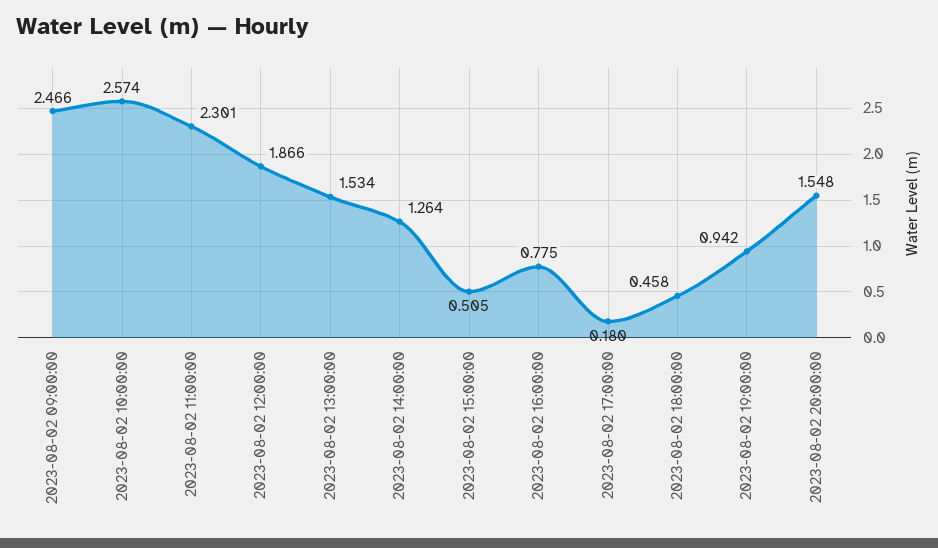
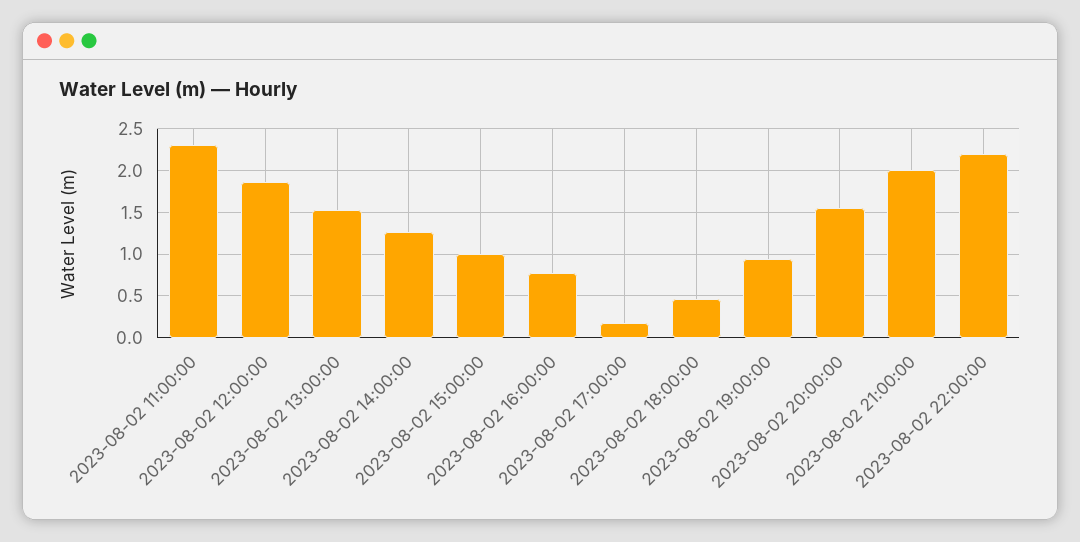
2023-08-02 09:00:00: 2.466 -> none
2023-08-02 10:00:00: 2.574 -> none
2023-08-02 15:00:00: 0.505 -> 1
2023-08-02 21:00:00: none -> 2
2023-08-02 22:00:00: none -> 2.2

